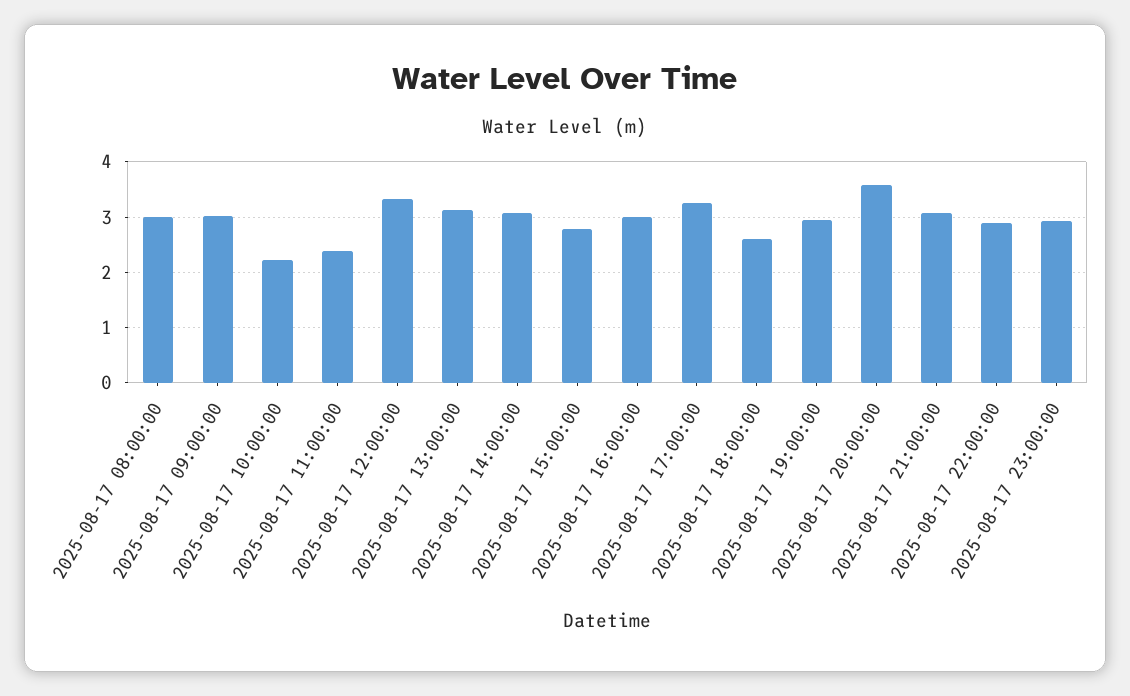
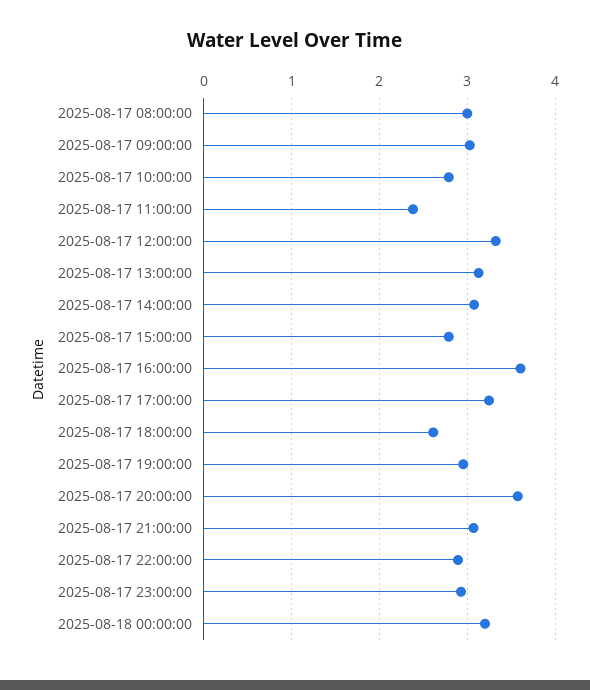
2025-08-17 10:00:00: 2.2 -> 2.8
2025-08-17 16:00:00: 3 -> 3.6
2025-08-18 00:00:00: none -> 3.2

